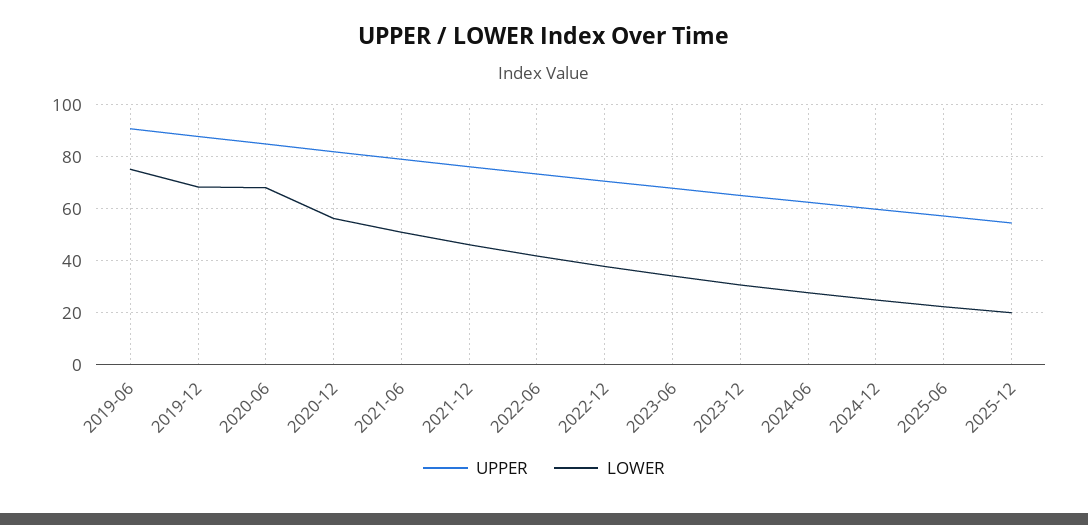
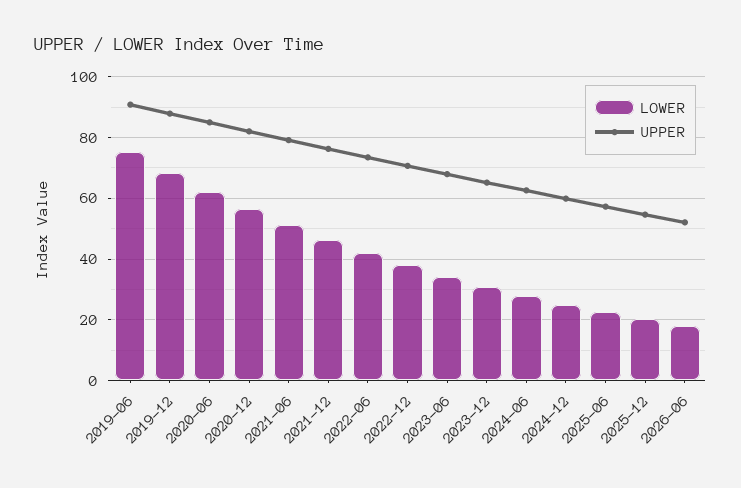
LOWER, 2020-06: 67.5 -> 62
LOWER, 2026-06: none -> 18
UPPER, 2026-06: none -> 52

